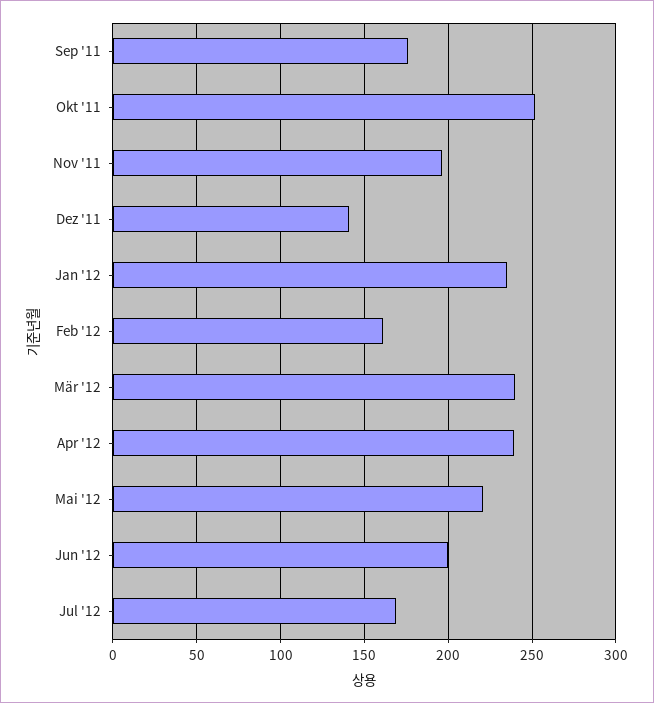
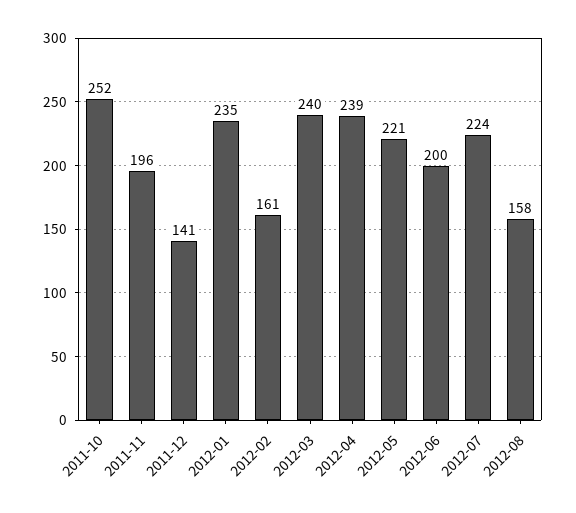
Sep '11: 175 -> none
Jul '12: 170 -> 224
2012-08: none -> 158

